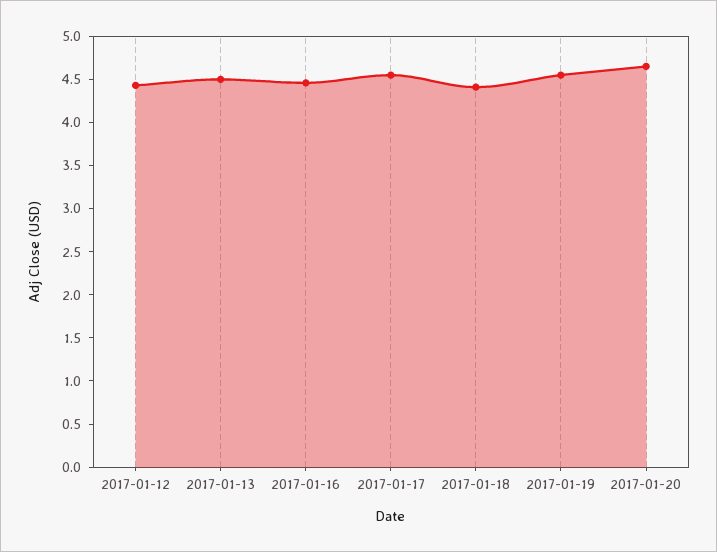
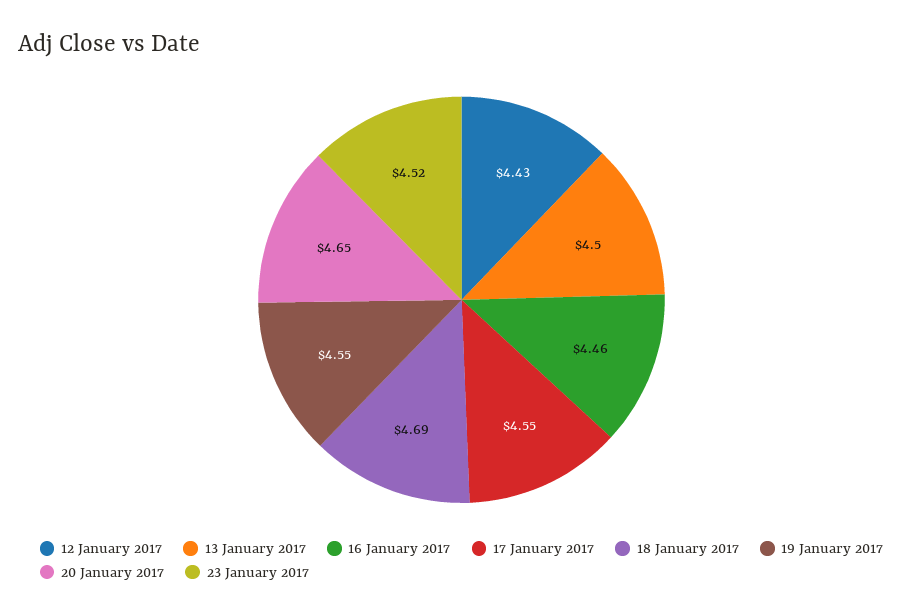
2017-01-18: 4.4 -> 4.69
23 January 2017: none -> 4.52

